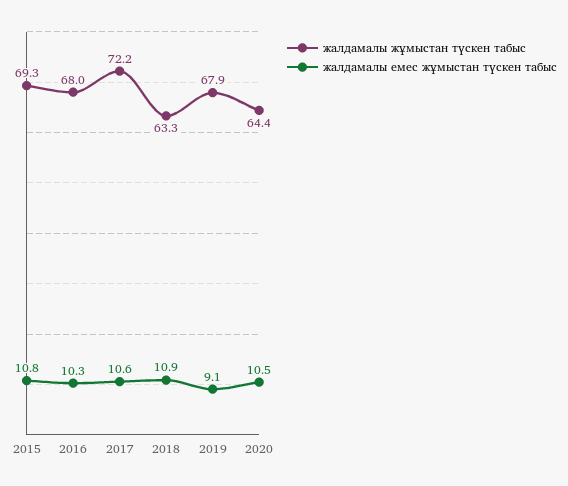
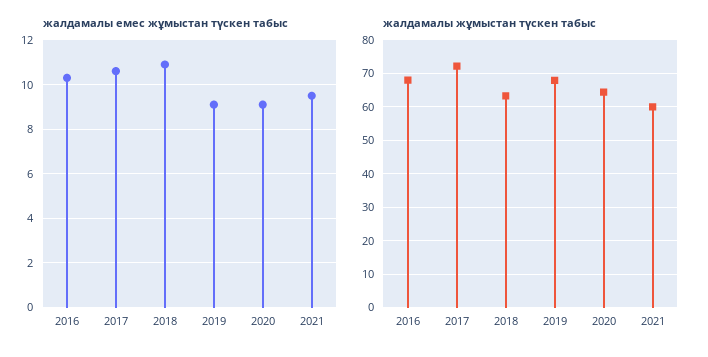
жалдамалы жұмыстан түскен табыс, 2015: 69.3 -> none
жалдамалы емес жұмыстан түскен табыс, 2015: 10.8 -> none
жалдамалы емес жұмыстан түскен табыс, 2020: 10.5 -> 9
жалдамалы емес жұмыстан түскен табыс, 2021: none -> 9.5
жалдамалы жұмыстан түскен табыс, 2021: none -> 60

